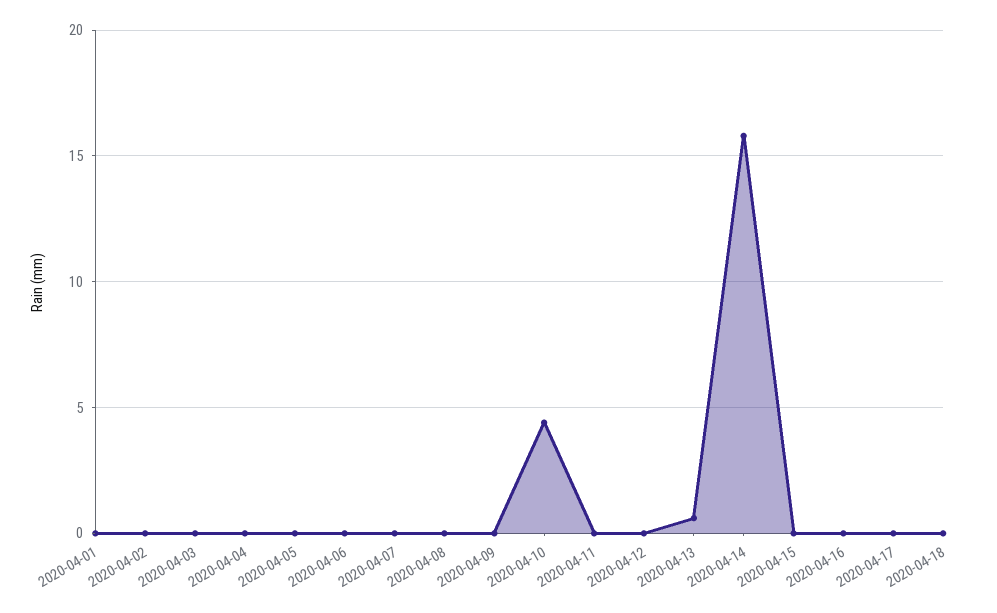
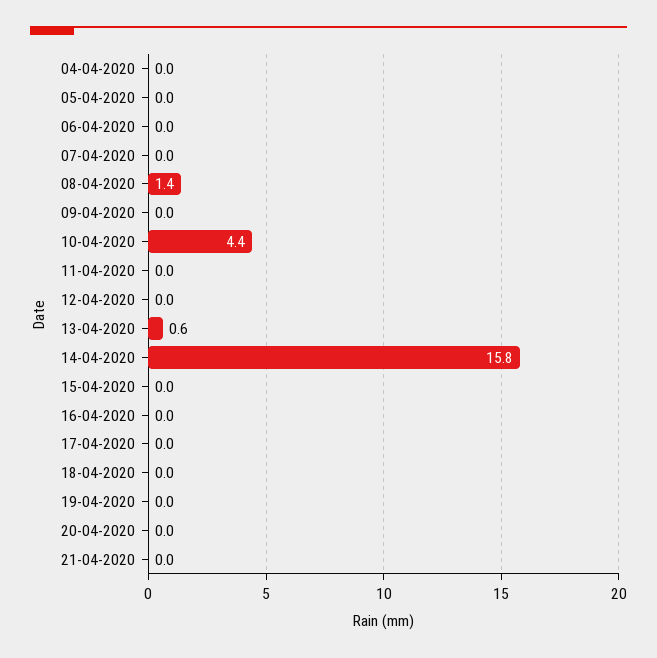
2020-04-01: 0 -> none
2020-04-02: 0 -> none
2020-04-03: 0 -> none
2020-04-08: 0 -> 1.4
19-04-2020: none -> 0
20-04-2020: none -> 0
21-04-2020: none -> 0

